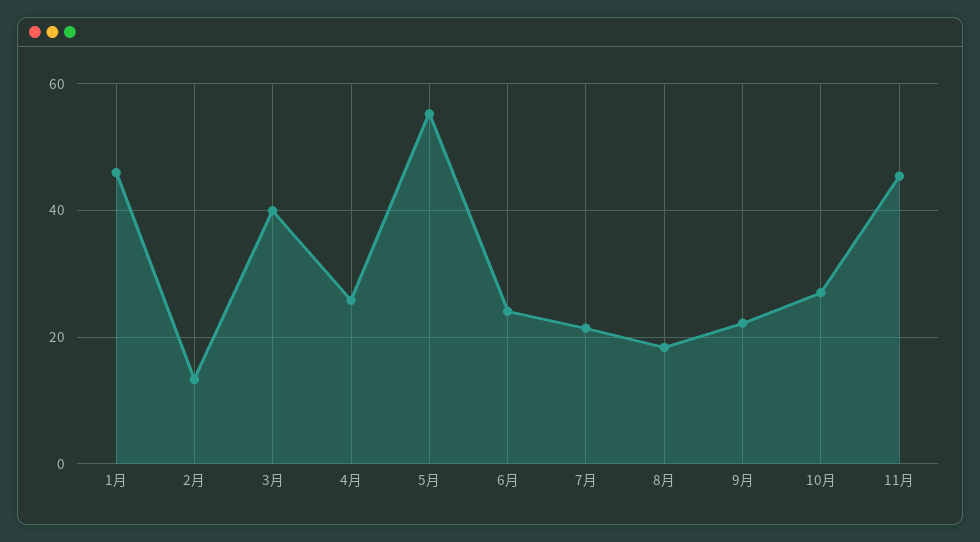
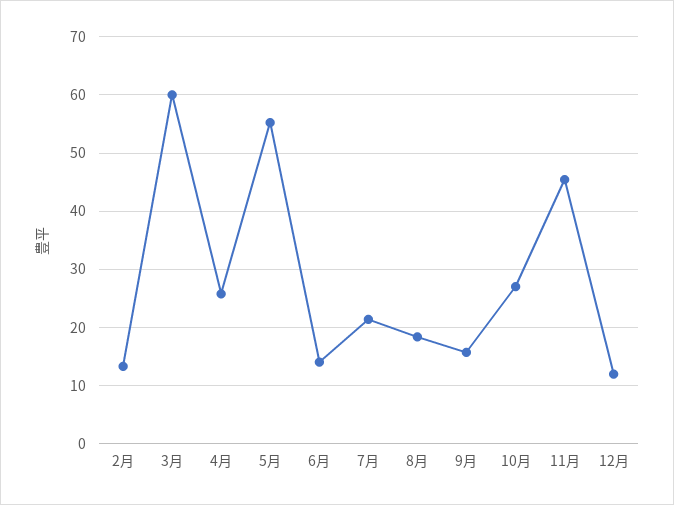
1月: 46 -> none
3月: 40 -> 60
6月: 24 -> 14
9月: 22 -> 16
12月: none -> 12

